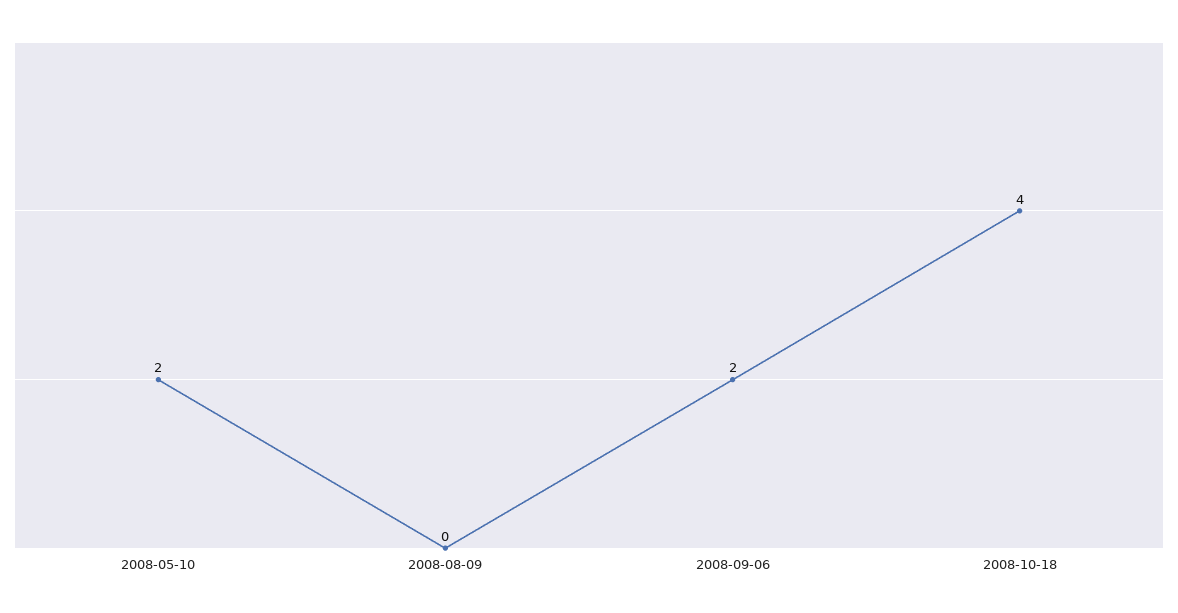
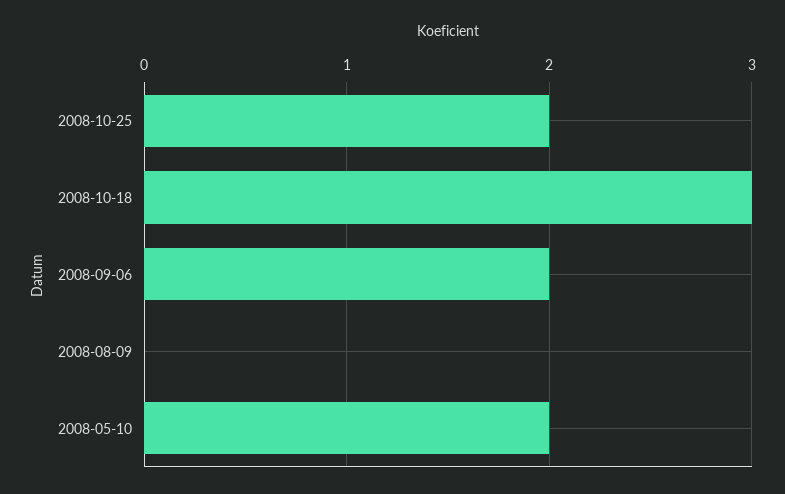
2008-10-18: 4 -> 3
2008-10-25: none -> 2

